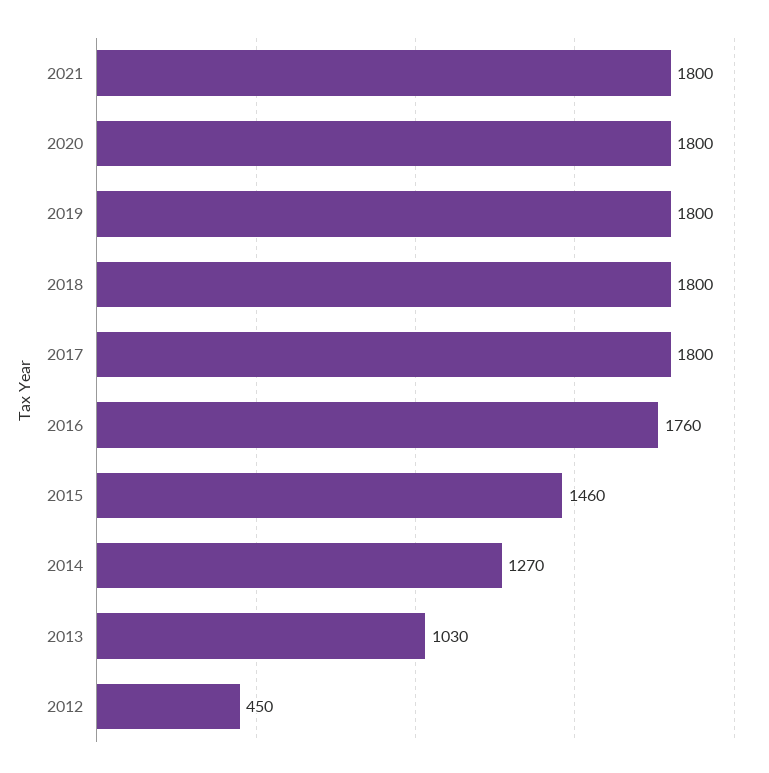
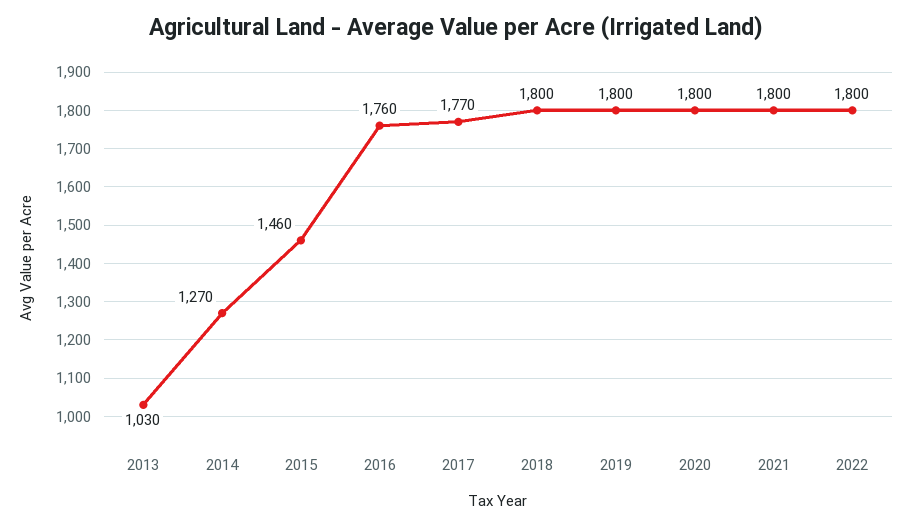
2017: 1800 -> 1770
2012: 450 -> none
2022: none -> 1800

